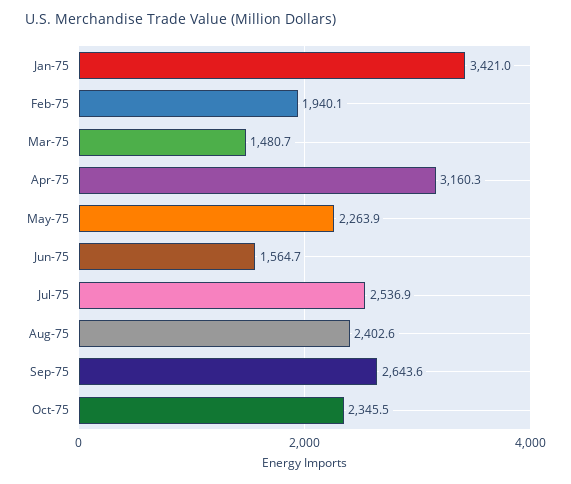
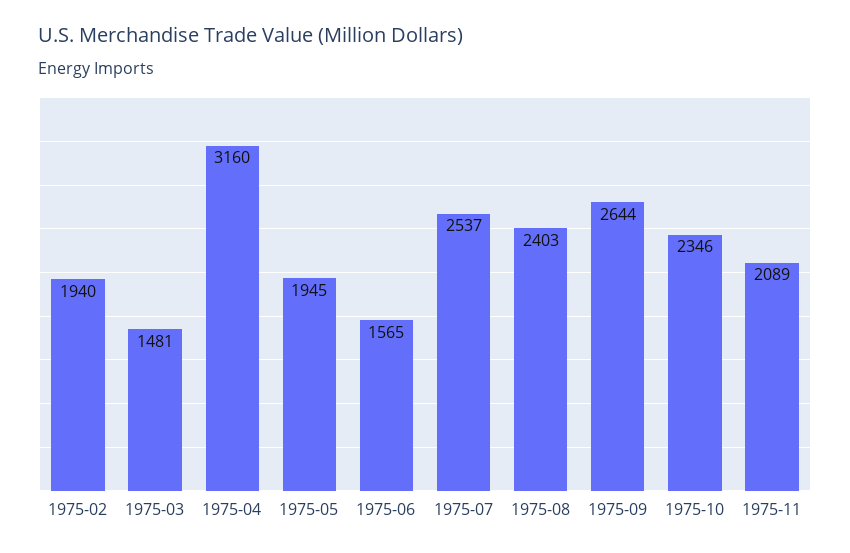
Jan-75: 3421 -> none
May-75: 2263.9 -> 1945
1975-11: none -> 2089

